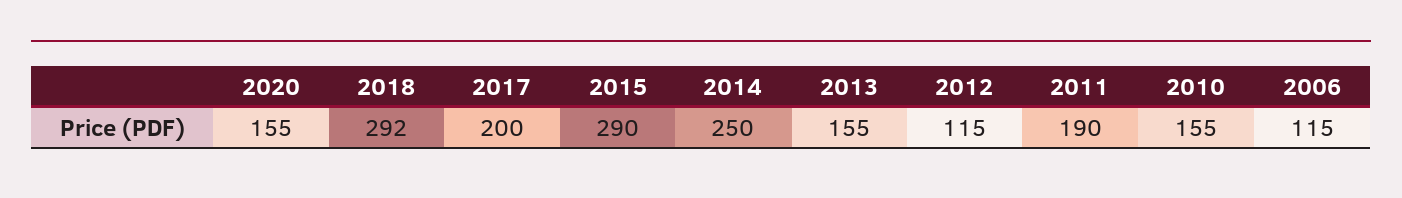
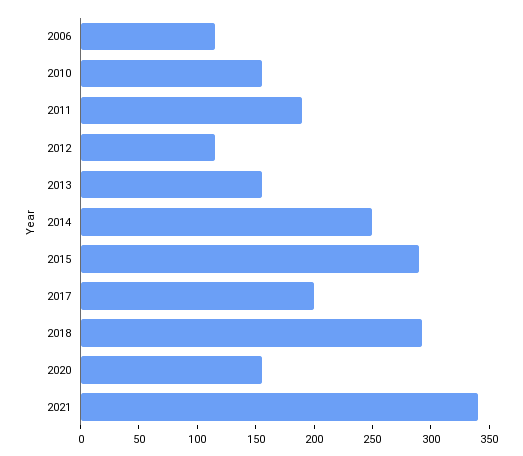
2021: none -> 340

